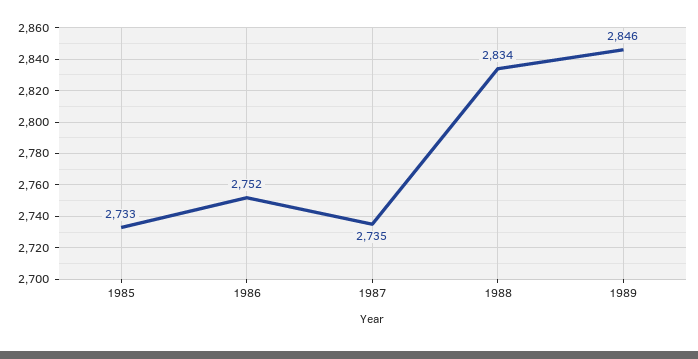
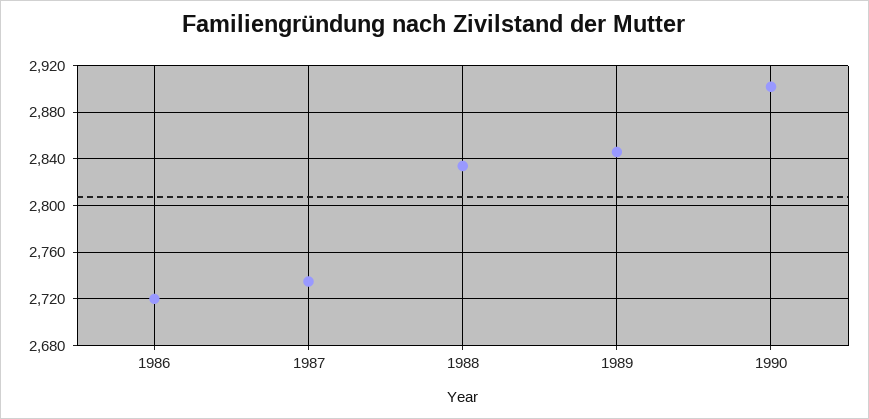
1985: 2733 -> none
1986: 2752 -> 2720
1990: none -> 2900

